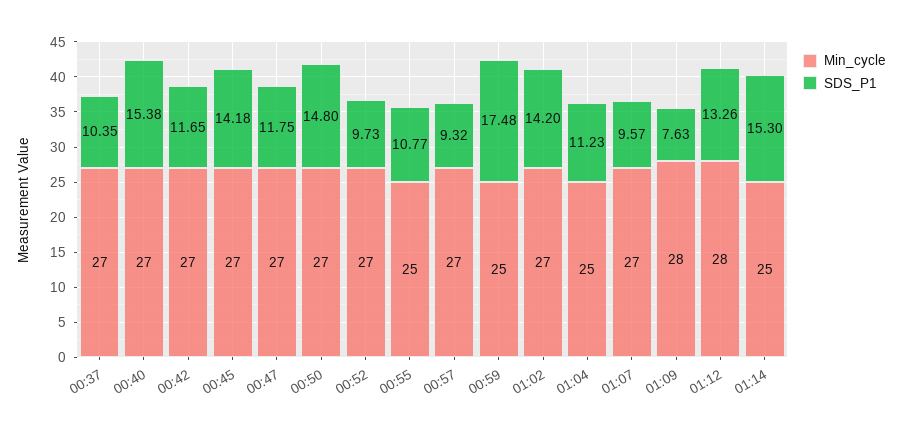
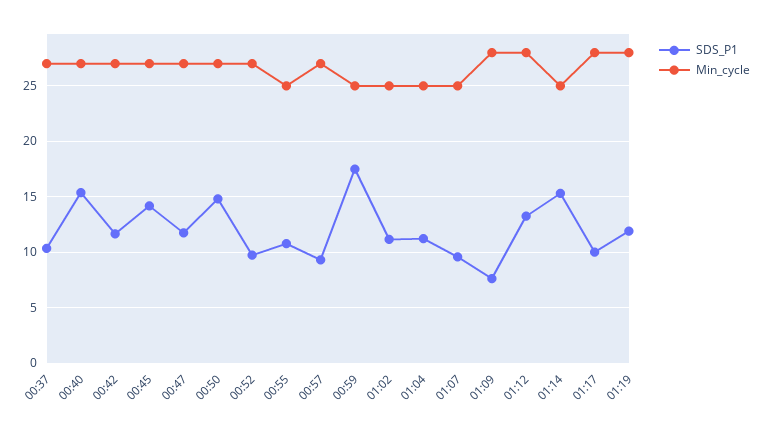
Min_cycle, 01:02: 27 -> 25
SDS_P1, 01:02: 14.2 -> 11
Min_cycle, 01:07: 27 -> 25
SDS_P1, 01:17: none -> 10
Min_cycle, 01:17: none -> 28
SDS_P1, 01:19: none -> 12
Min_cycle, 01:19: none -> 28

